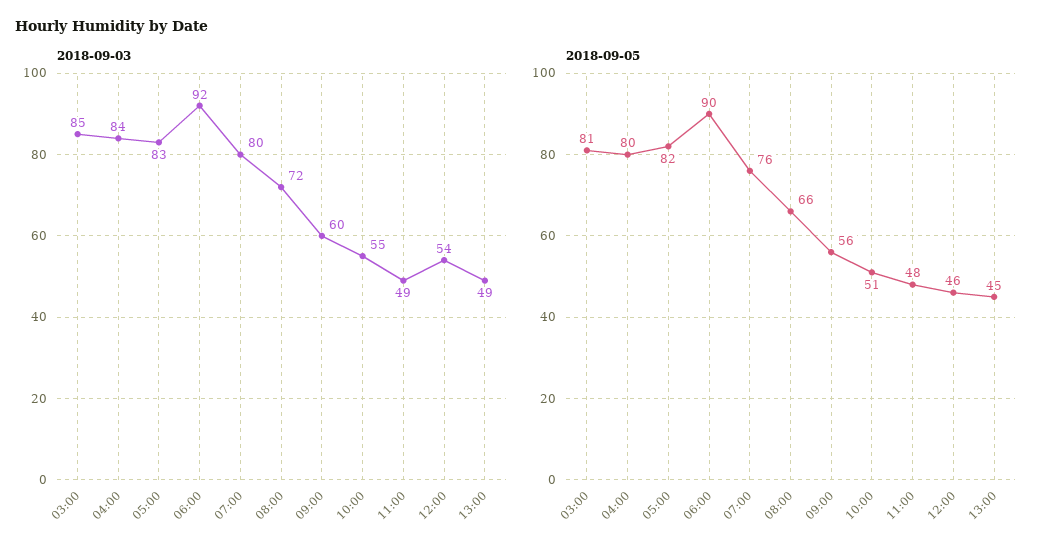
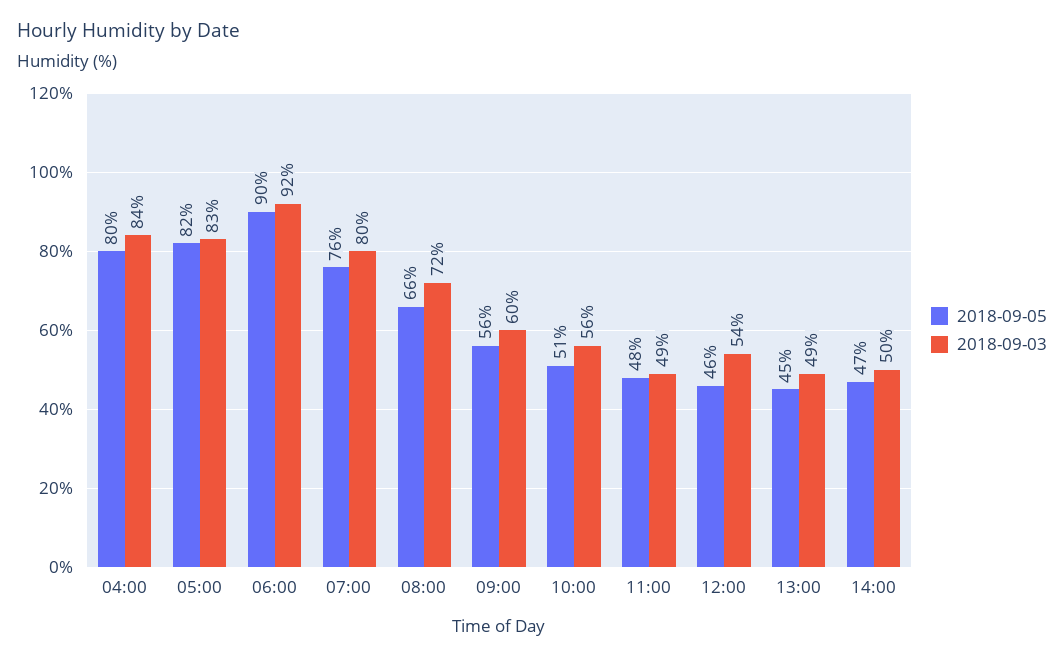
2018-09-03, 03:00: 85 -> none
2018-09-03, 10:00: 55 -> 56
2018-09-05, 03:00: 81 -> none
2018-09-05, 14:00: none -> 47
2018-09-03, 14:00: none -> 50

